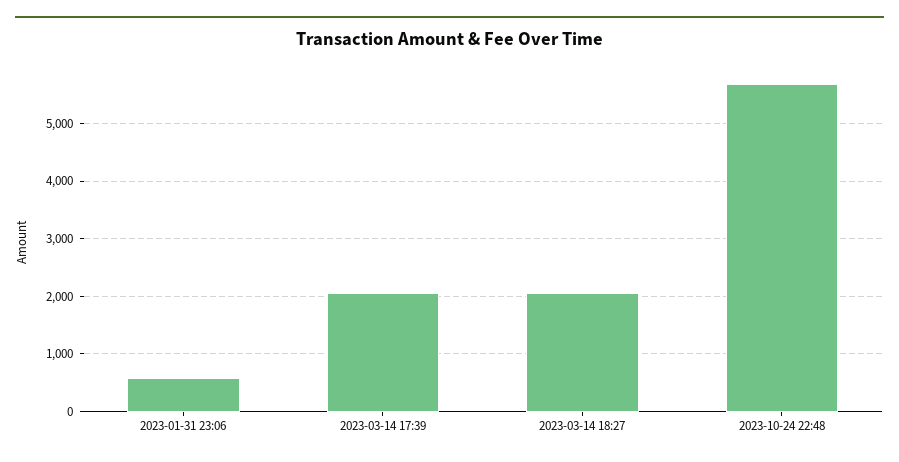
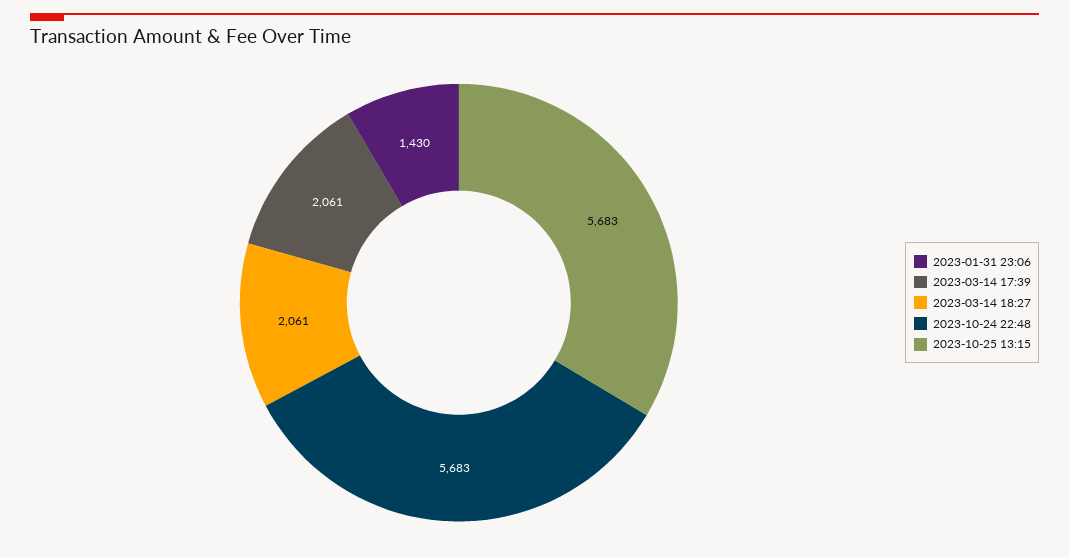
2023-01-31 23:06: 600 -> 1430
2023-10-25 13:15: none -> 5683

